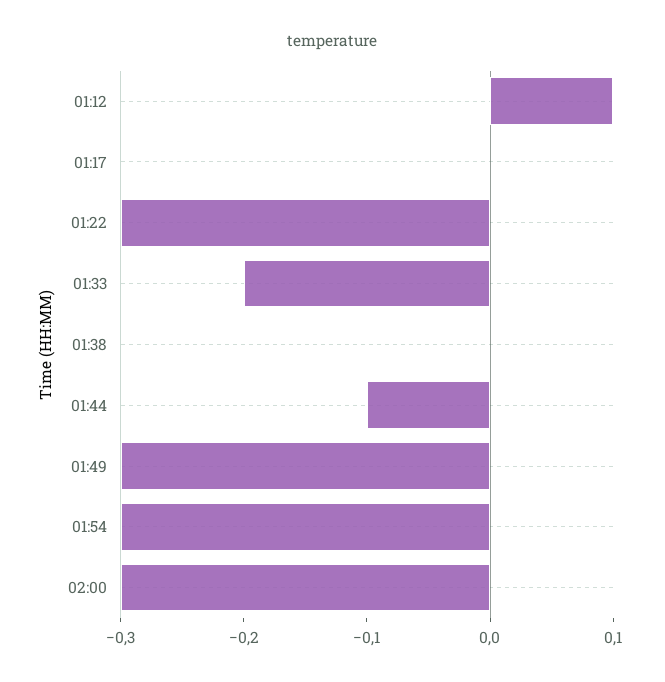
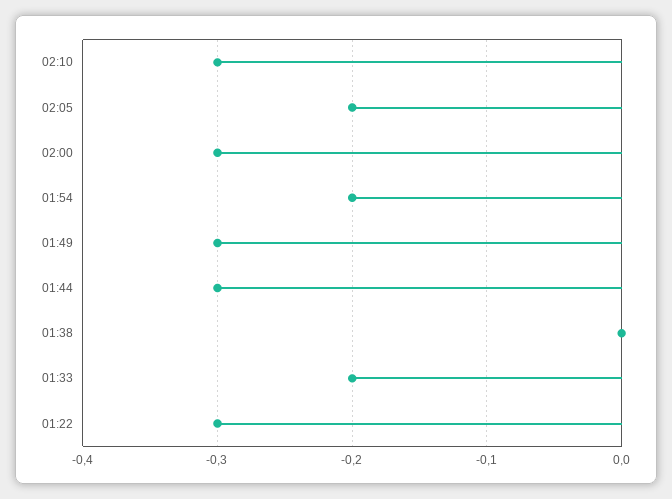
01:12: 0.1 -> none
01:17: 0 -> none
01:44: -0.1 -> -0.3
01:54: -0.3 -> -0.2
02:10: none -> -0.3
02:05: none -> -0.2

